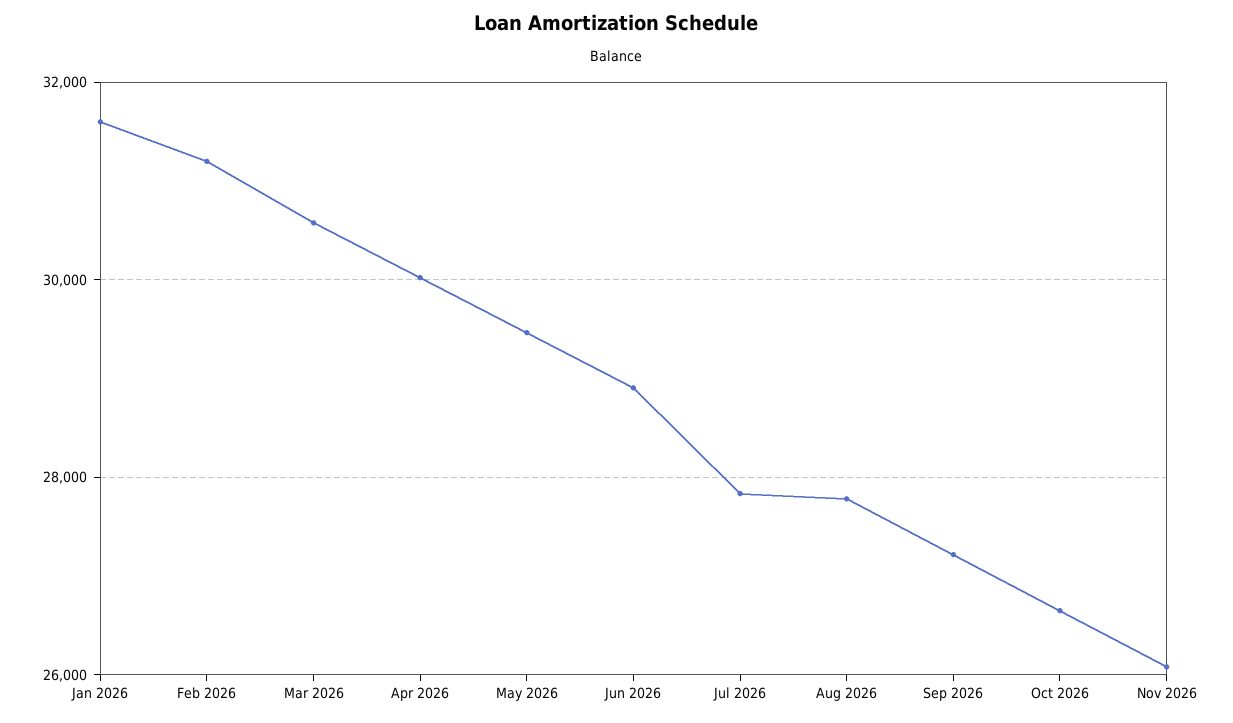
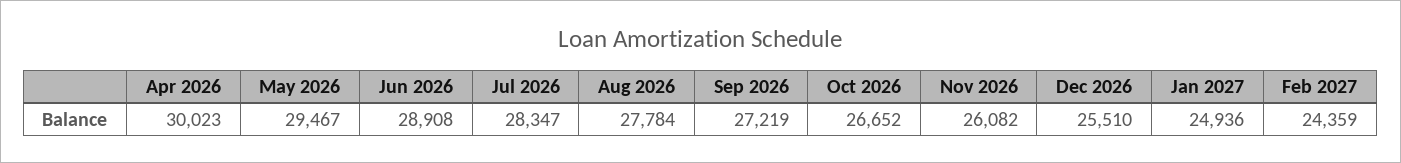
Jan 2026: 31600 -> none
Feb 2026: 31200 -> none
Mar 2026: 30600 -> none
Jul 2026: 27800 -> 28347
Dec 2026: none -> 25510
Jan 2027: none -> 24936
Feb 2027: none -> 24359

